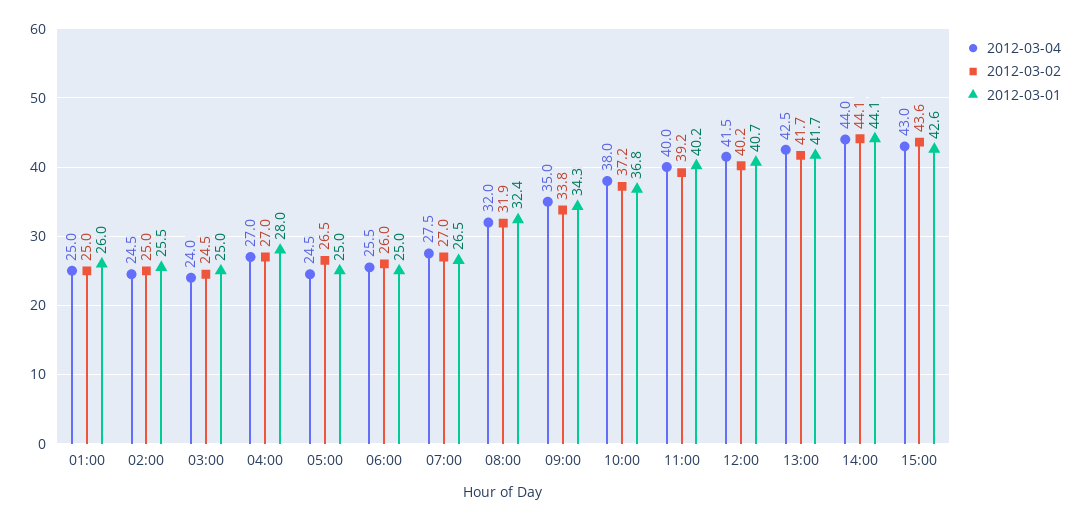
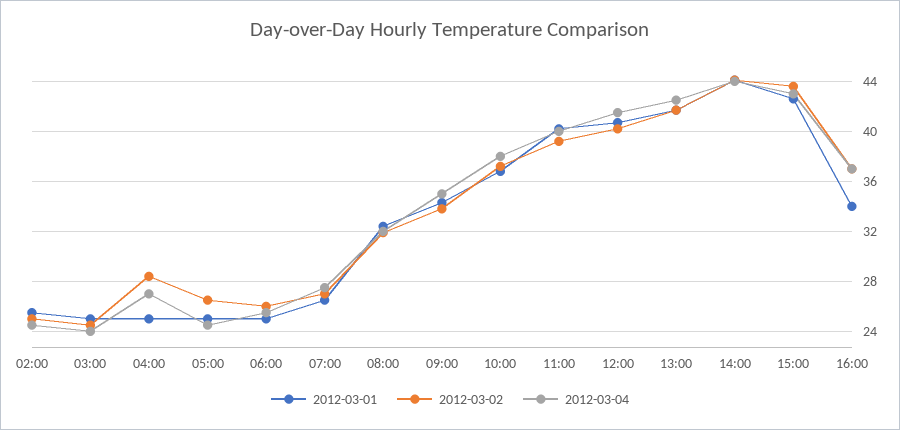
2012-03-04, 01:00: 25 -> none
2012-03-02, 01:00: 25 -> none
2012-03-01, 01:00: 26 -> none
2012-03-02, 04:00: 27 -> 28.5
2012-03-01, 04:00: 28 -> 25
2012-03-01, 16:00: none -> 34
2012-03-02, 16:00: none -> 37
2012-03-04, 16:00: none -> 37

